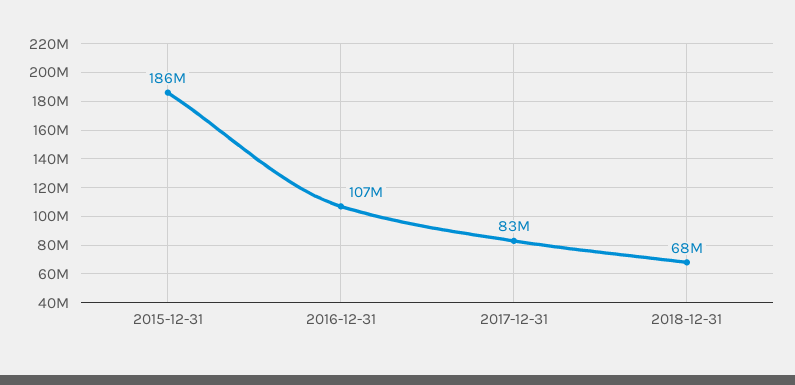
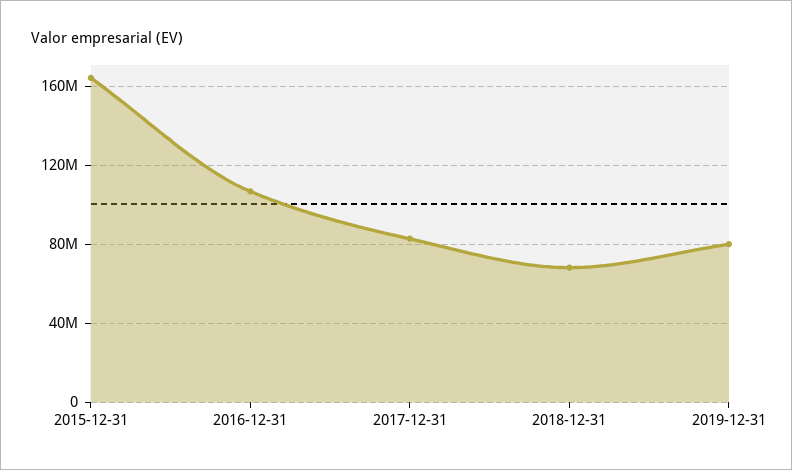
2015-12-31: 186000000 -> 165000000
2019-12-31: none -> 80000000

